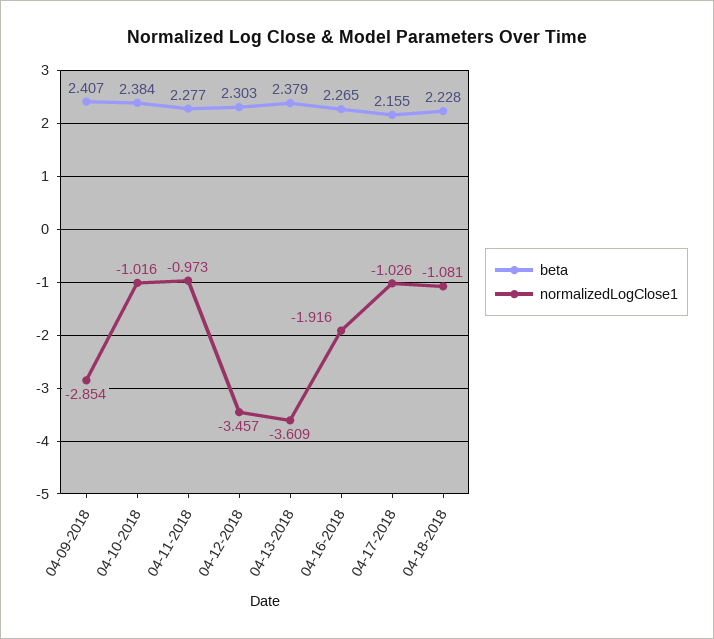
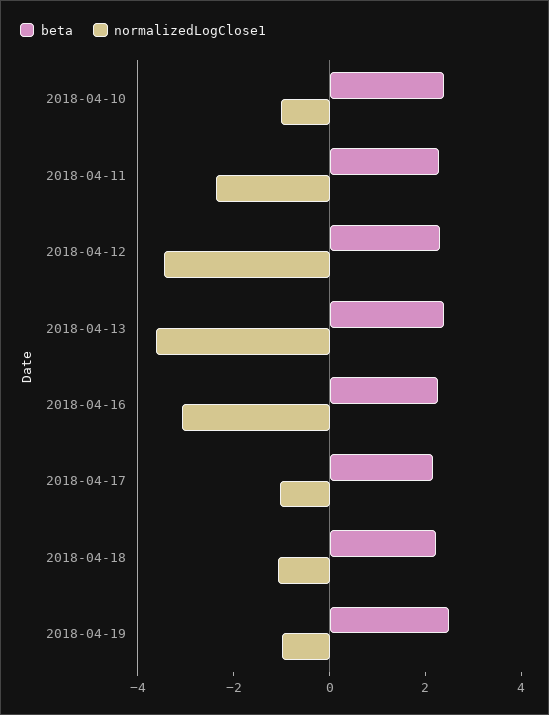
beta, 04-09-2018: 2.407 -> none
normalizedLogClose1, 04-09-2018: -2.854 -> none
normalizedLogClose1, 04-11-2018: -0.973 -> -2.5
normalizedLogClose1, 04-16-2018: -1.916 -> -3
beta, 2018-04-19: none -> 2.5
normalizedLogClose1, 2018-04-19: none -> -1

